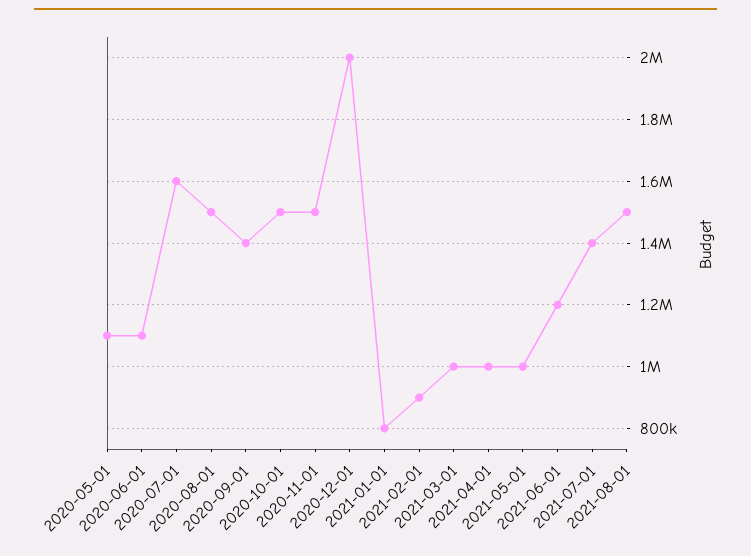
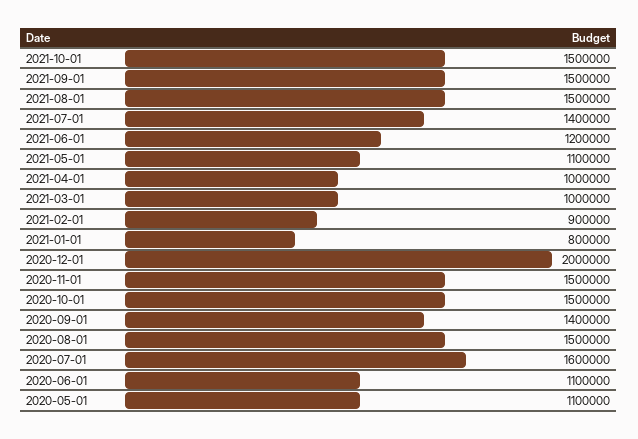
2021-05-01: 1000000 -> 1100000
2021-10-01: none -> 1500000
2021-09-01: none -> 1500000

